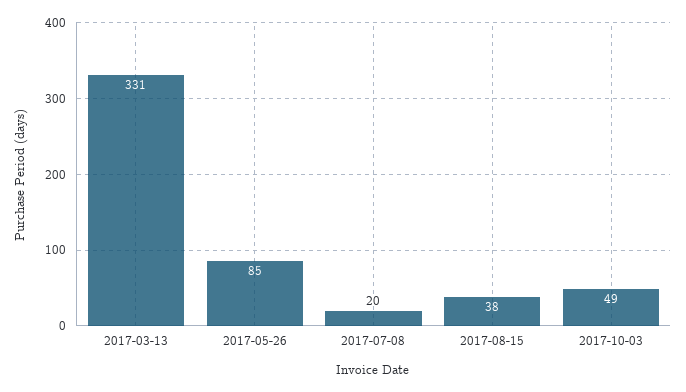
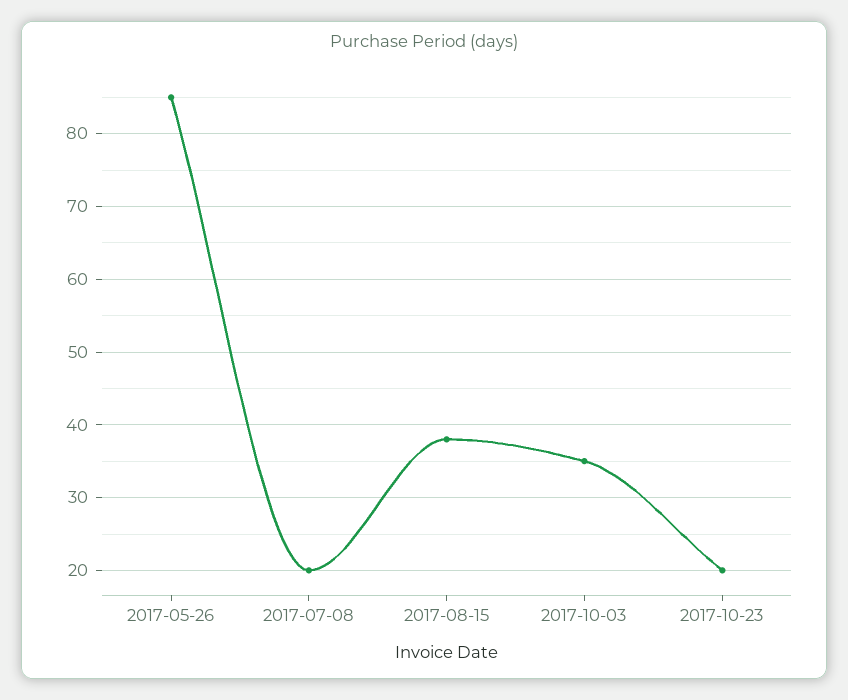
2017-03-13: 331 -> none
2017-10-03: 49 -> 35
2017-10-23: none -> 20

